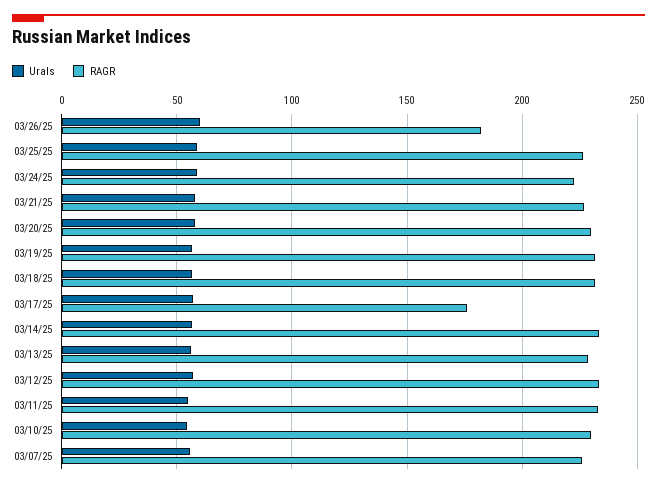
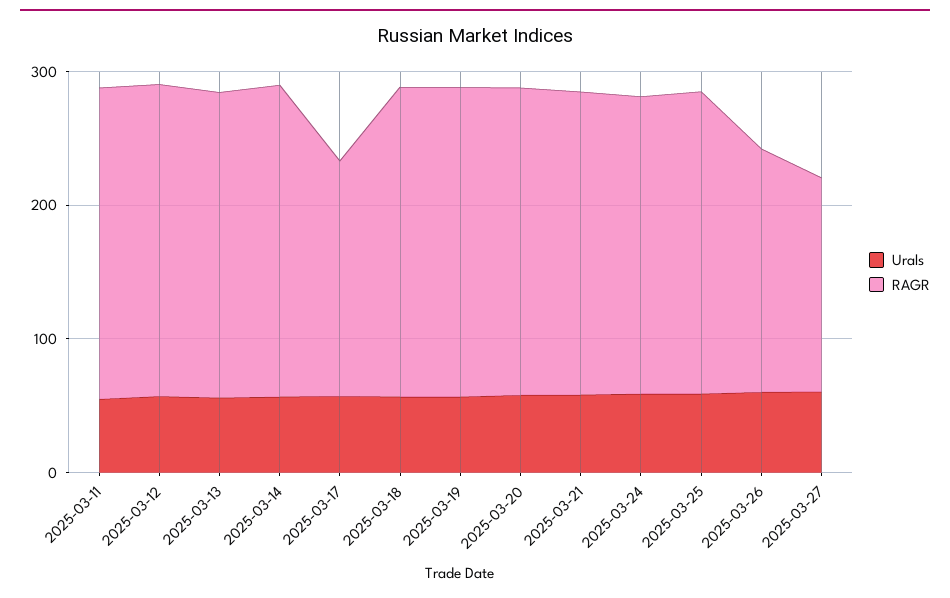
Urals, 03/10/25: 55 -> none
RAGR, 03/10/25: 230 -> none
Urals, 03/07/25: 55 -> none
RAGR, 03/07/25: 225 -> none
Urals, 2025-03-27: none -> 60
RAGR, 2025-03-27: none -> 160

